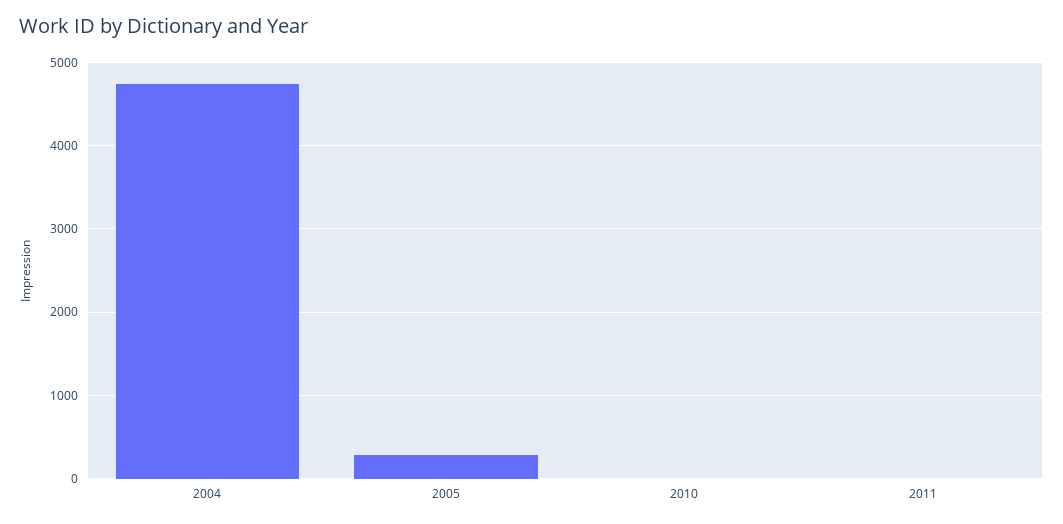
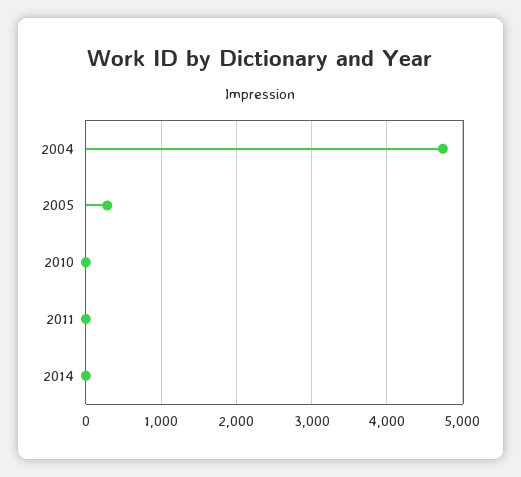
2014: none -> 0

